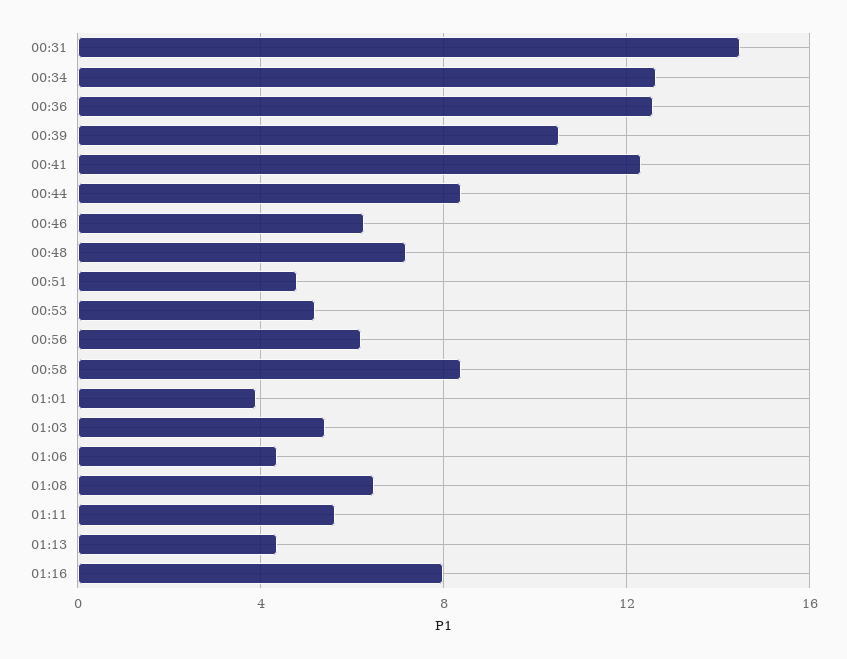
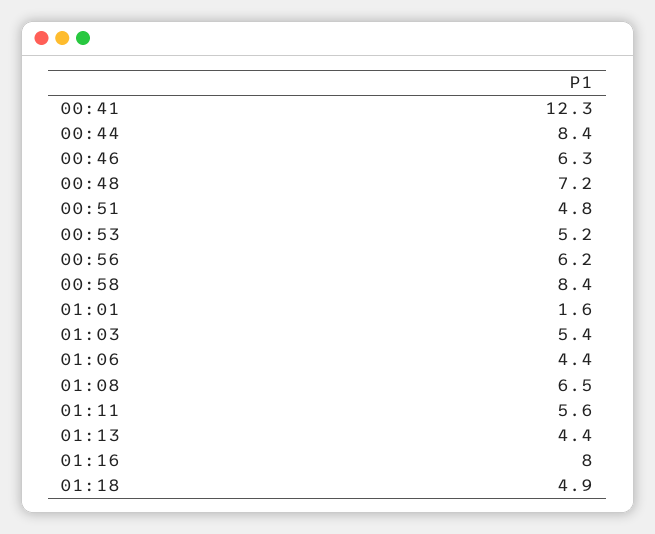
00:31: 14.5 -> none
00:34: 12.5 -> none
00:36: 12.5 -> none
00:39: 10.5 -> none
01:01: 4 -> 1.6
01:18: none -> 4.9

